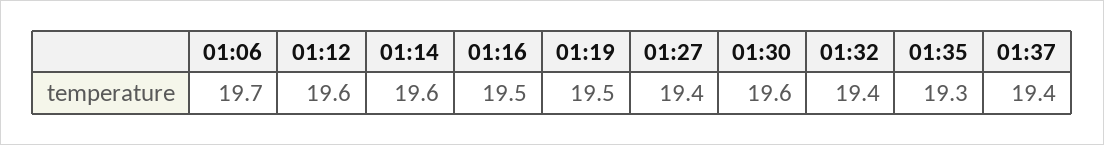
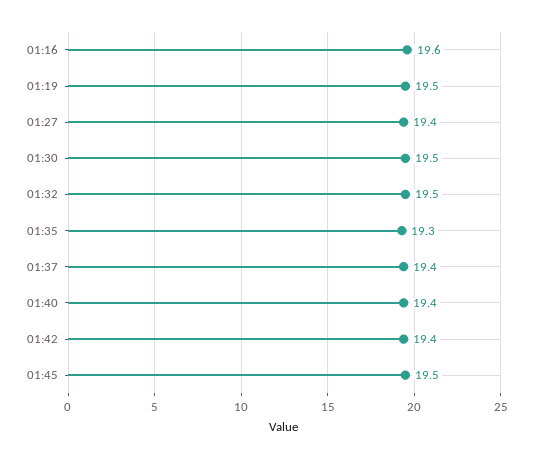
01:06: 19.7 -> none
01:12: 19.6 -> none
01:14: 19.6 -> none
01:16: 19.5 -> 19.6
01:30: 19.6 -> 19.5
01:32: 19.4 -> 19.5
01:40: none -> 19.4
01:42: none -> 19.4
01:45: none -> 19.5

